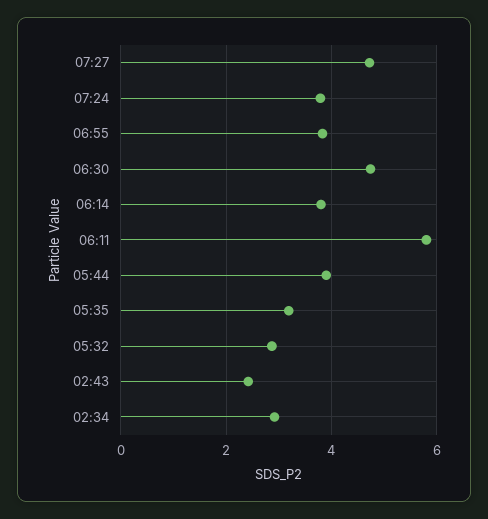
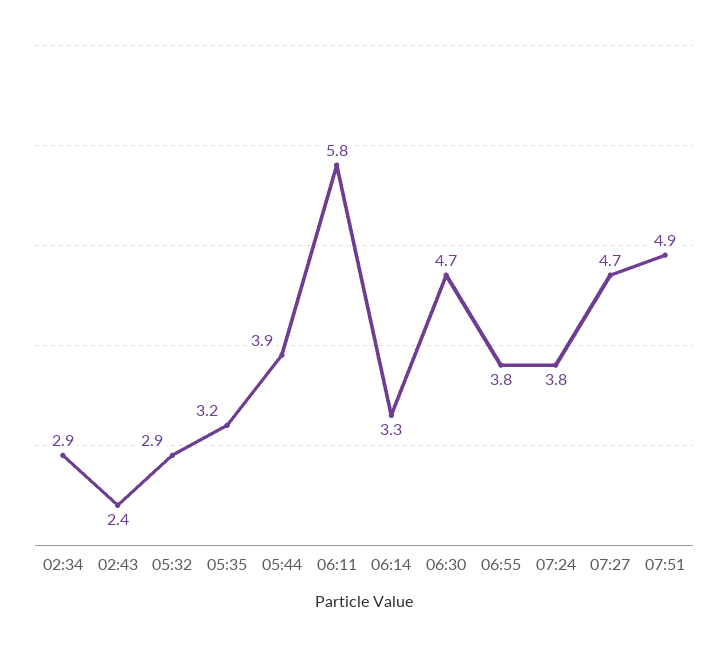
06:14: 3.8 -> 3.3
07:51: none -> 4.9

